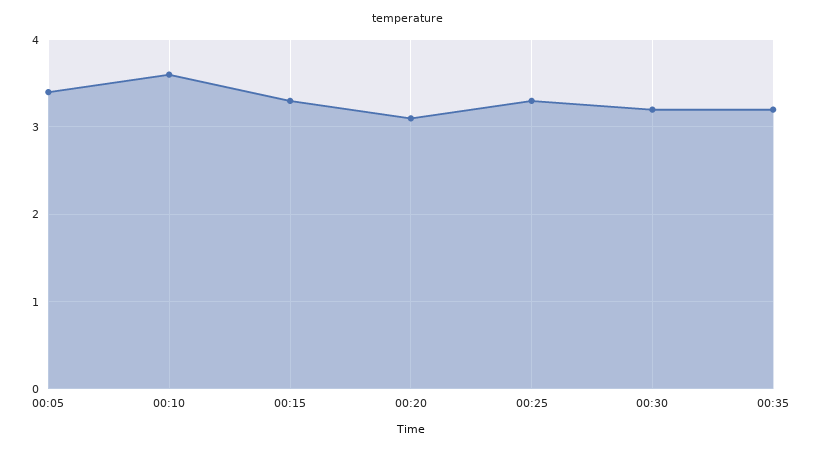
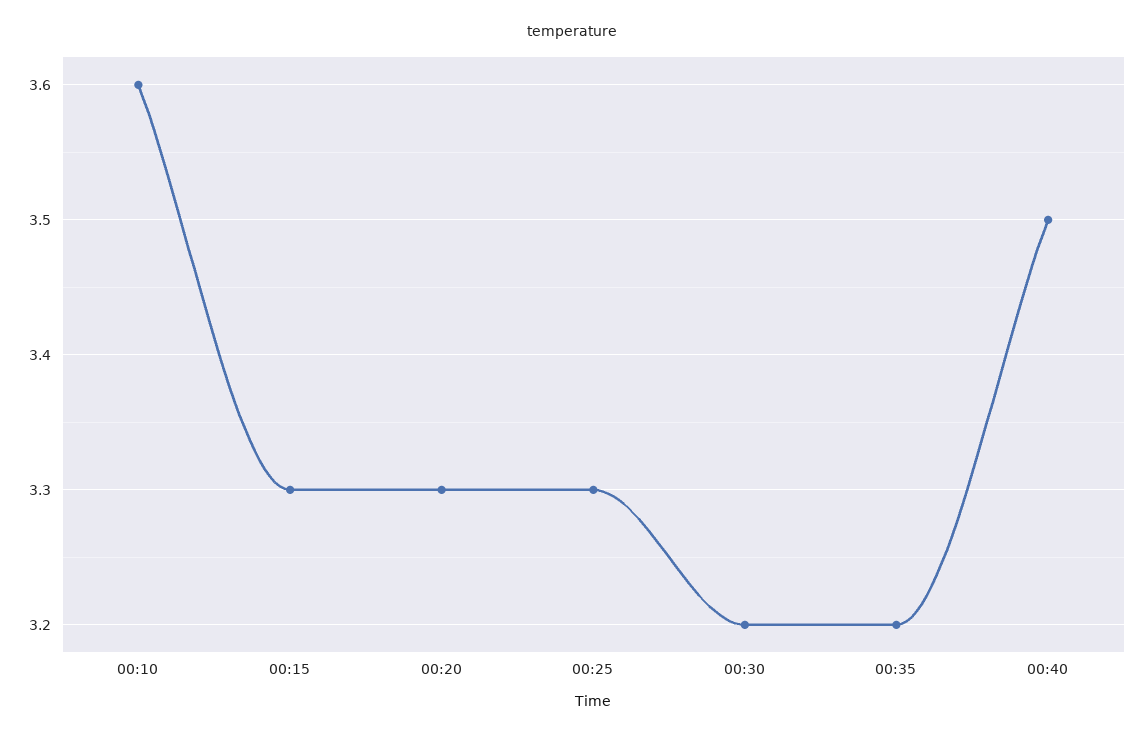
00:05: 3.4 -> none
00:20: 3.1 -> 3.3
00:40: none -> 3.5

